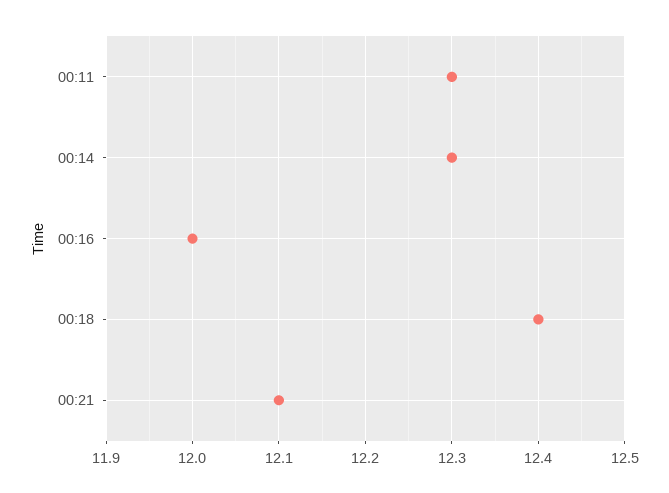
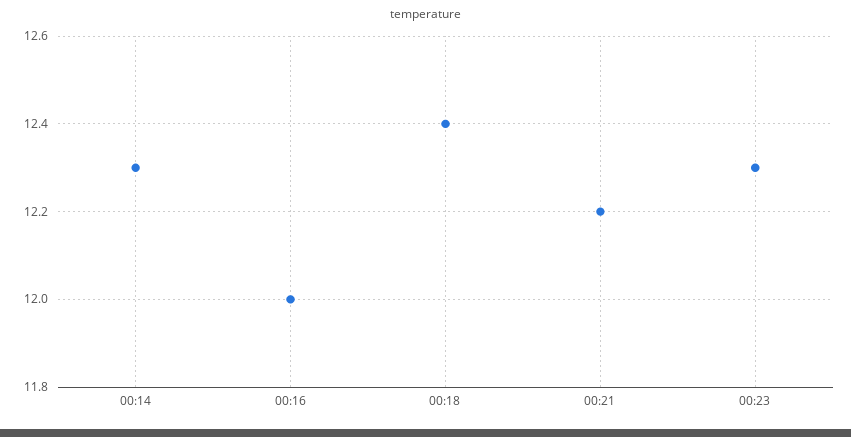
00:11: 12.3 -> none
00:21: 12.1 -> 12.2
00:23: none -> 12.3

